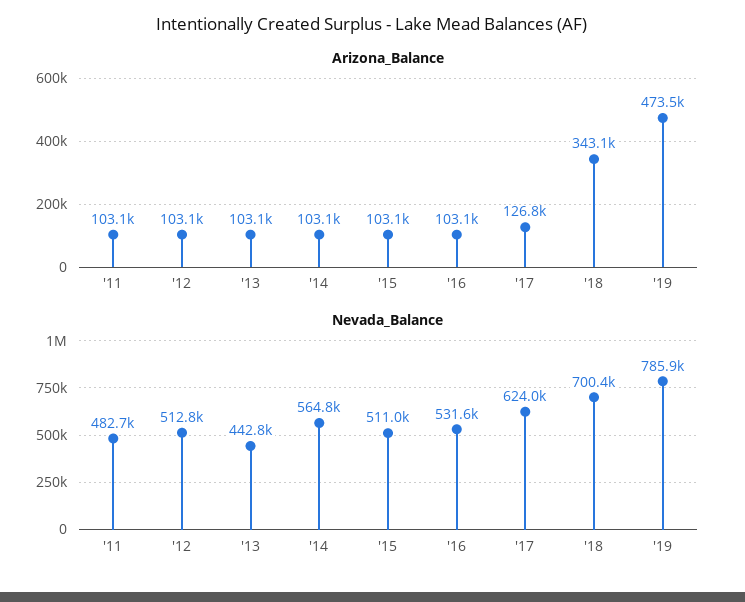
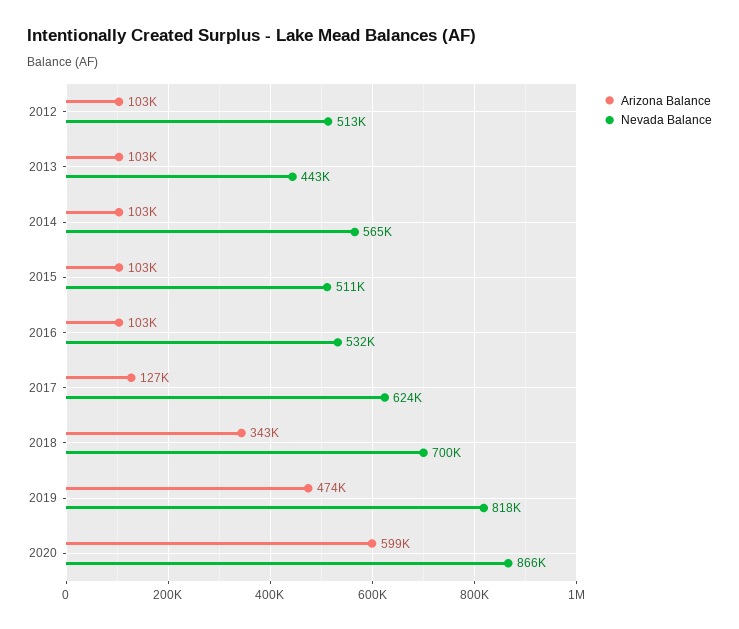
Arizona_Balance, '11: 103100 -> none
Nevada_Balance, '11: 482700 -> none
Nevada_Balance, '19: 785900 -> 818000
Arizona_Balance, 2020: none -> 599000
Nevada_Balance, 2020: none -> 866000

